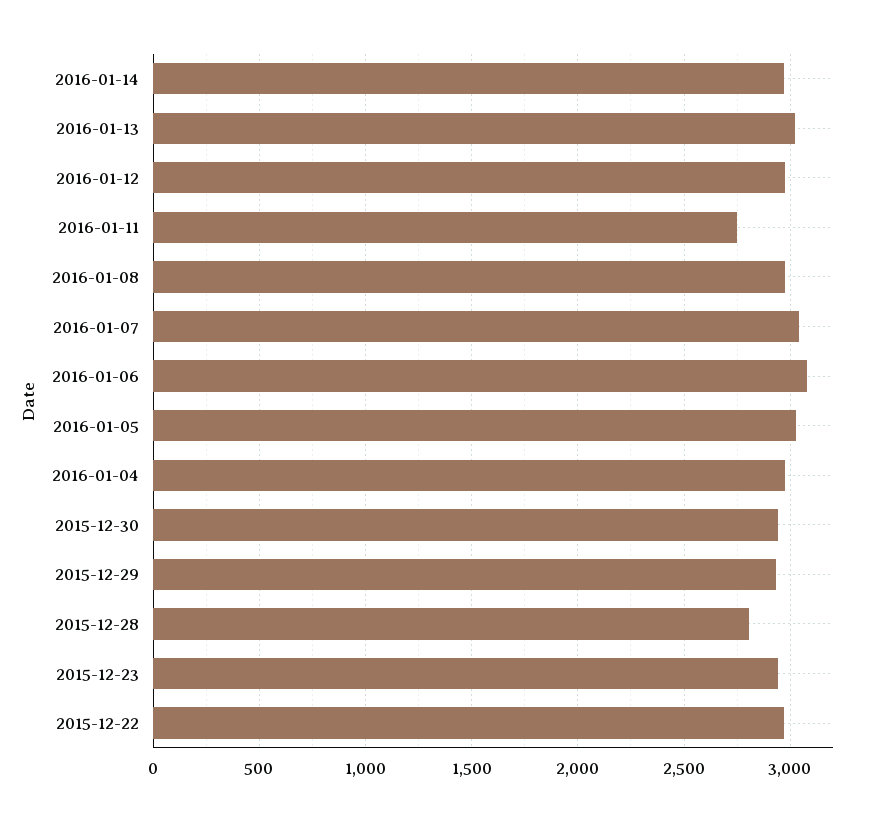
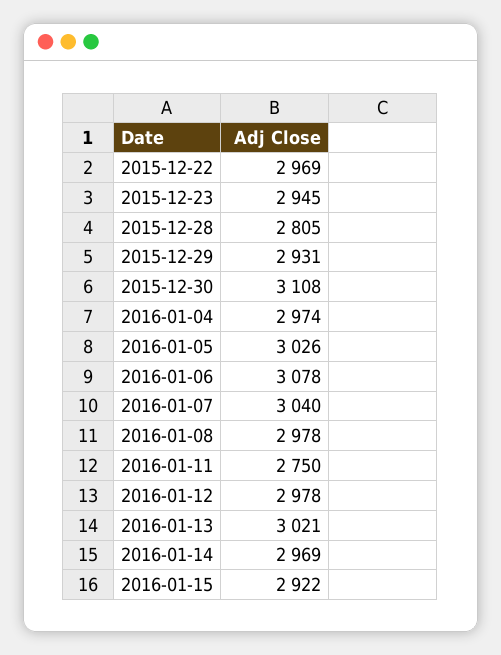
2015-12-30: 2950 -> 3108
2016-01-15: none -> 2922

